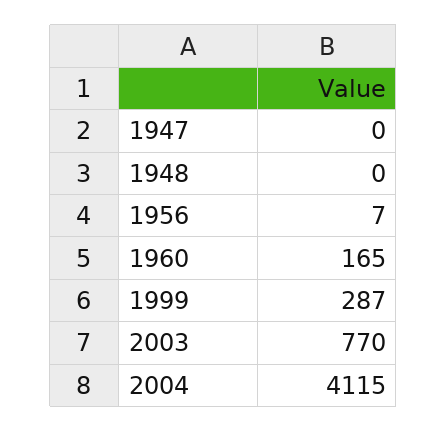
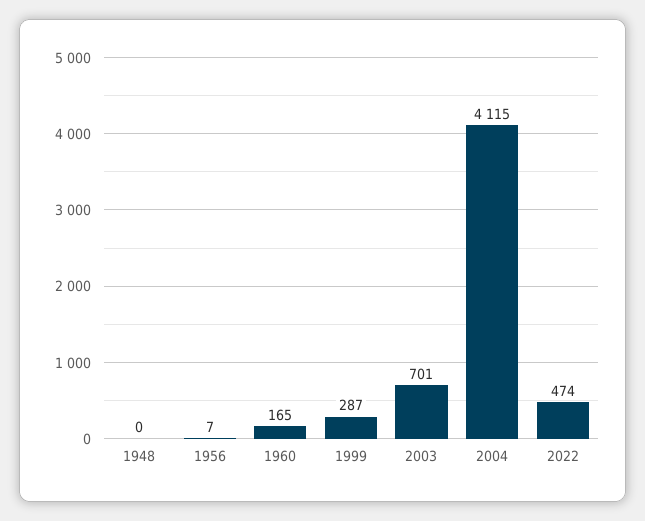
1947: 0 -> none
2003: 770 -> 701
2022: none -> 474

